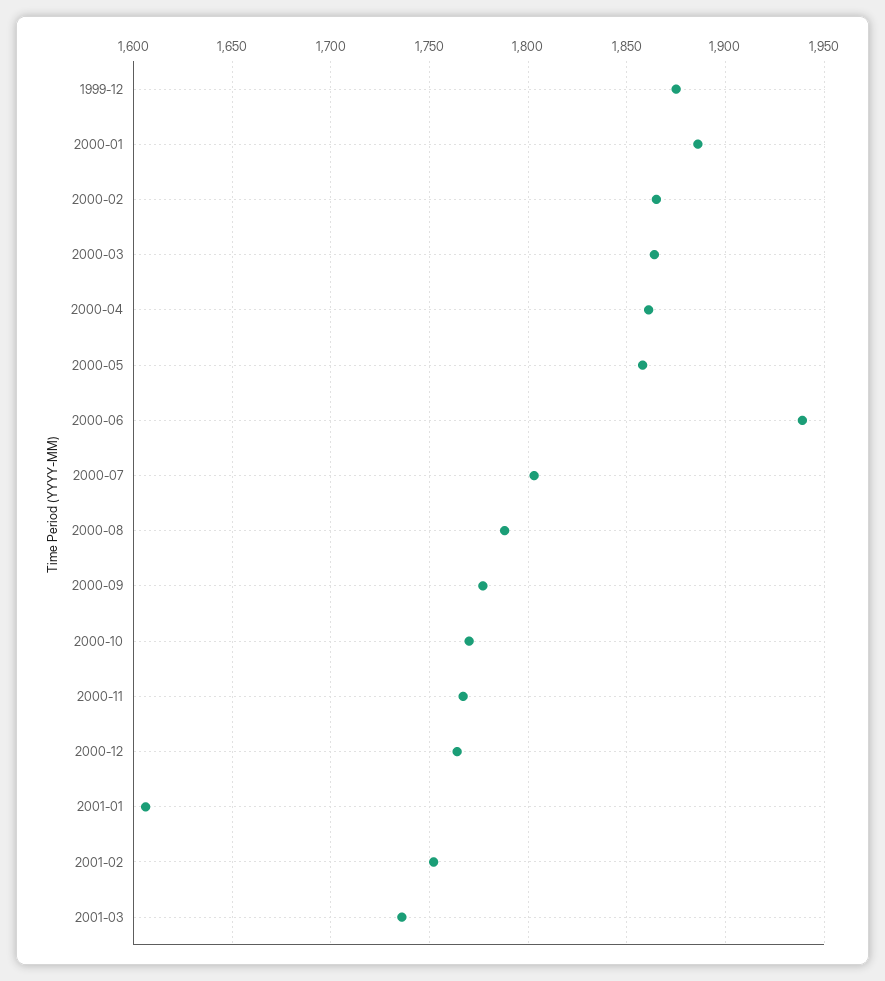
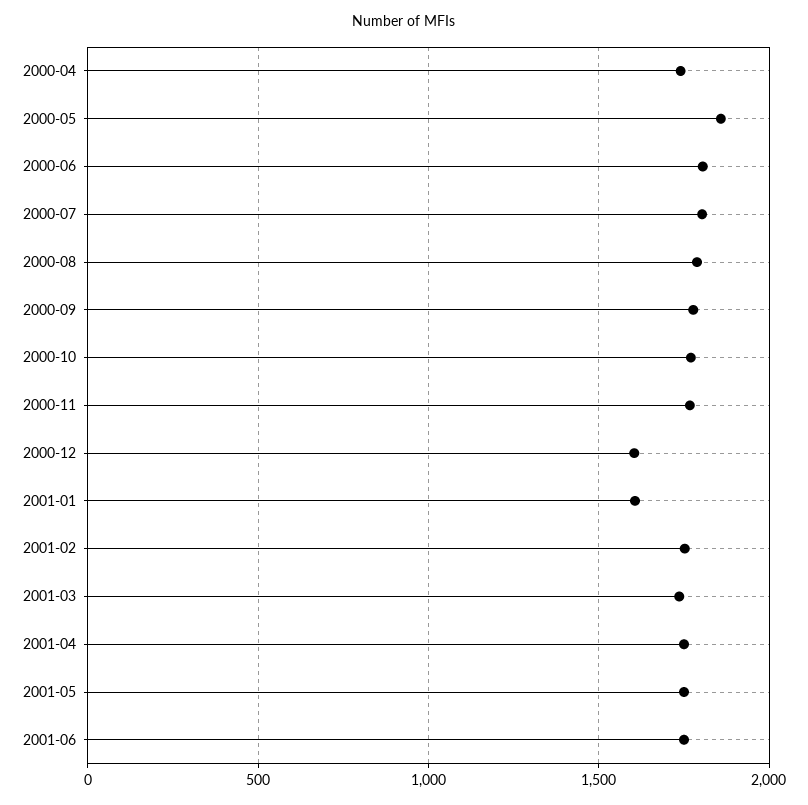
1999-12: 1875 -> none
2000-01: 1885 -> none
2000-02: 1865 -> none
2000-03: 1865 -> none
2000-04: 1860 -> 1750
2000-06: 1940 -> 1800
2000-12: 1765 -> 1600
2001-04: none -> 1750
2001-05: none -> 1750
2001-06: none -> 1750

